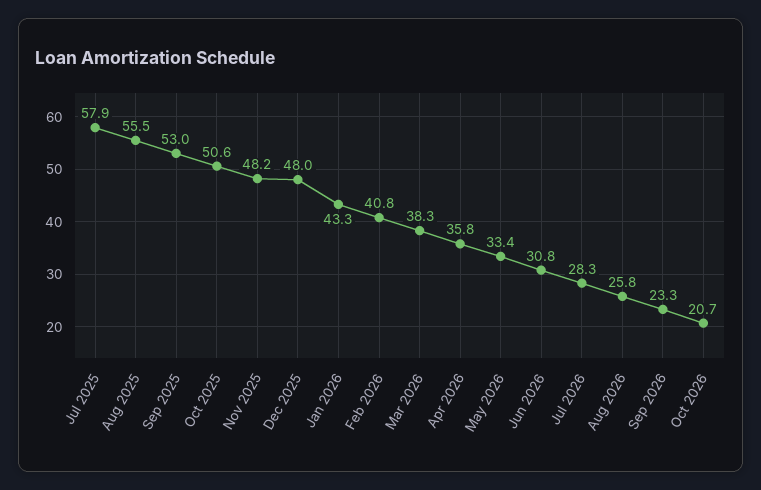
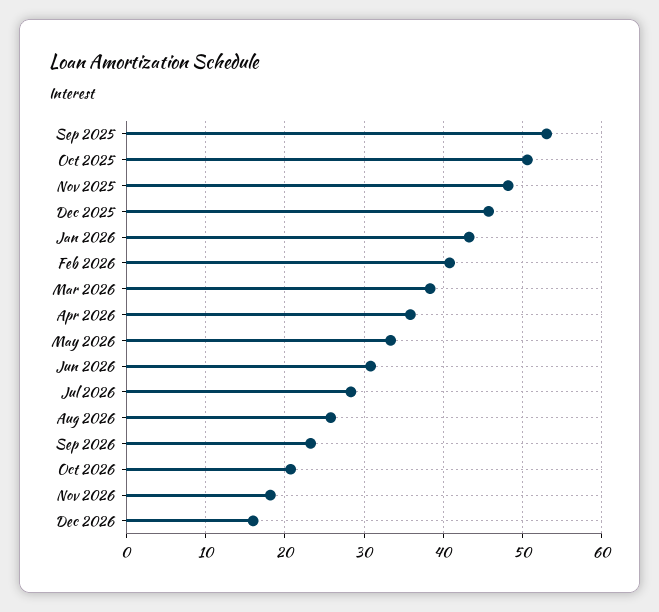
Jul 2025: 57.9 -> none
Aug 2025: 55.5 -> none
Dec 2025: 48 -> 46
Nov 2026: none -> 18
Dec 2026: none -> 16

